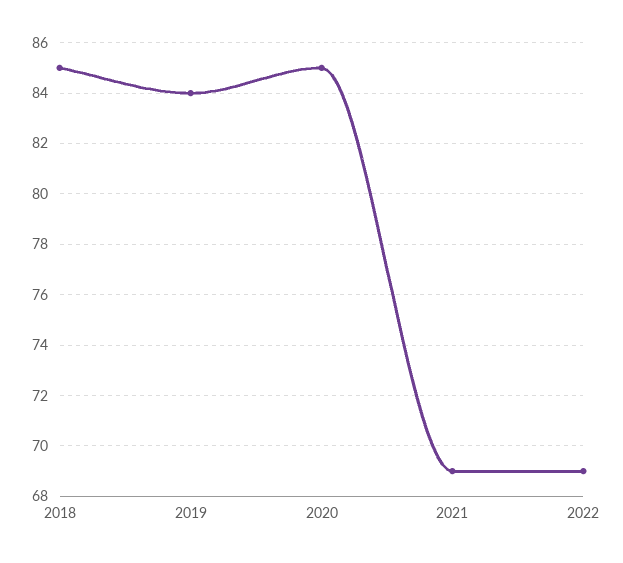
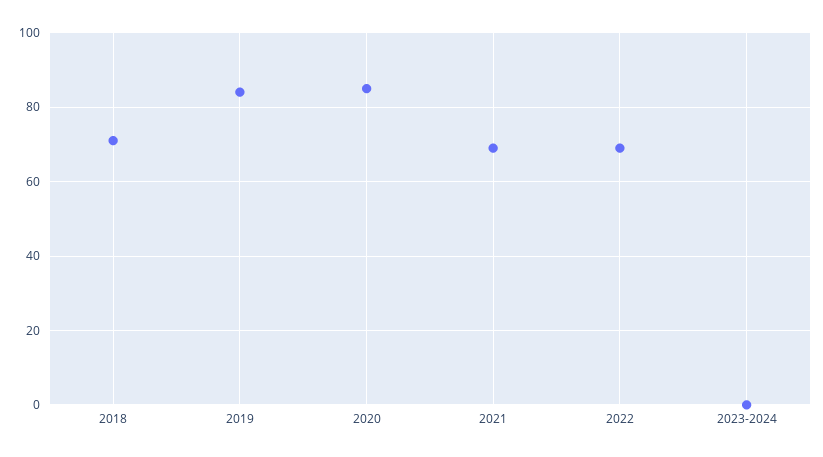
2018: 85 -> 70
2023-2024: none -> 0

